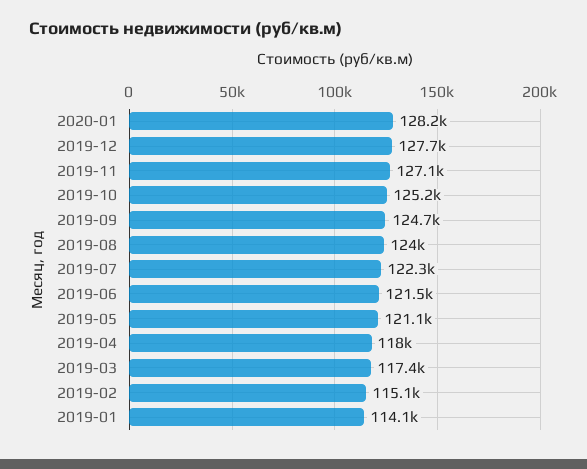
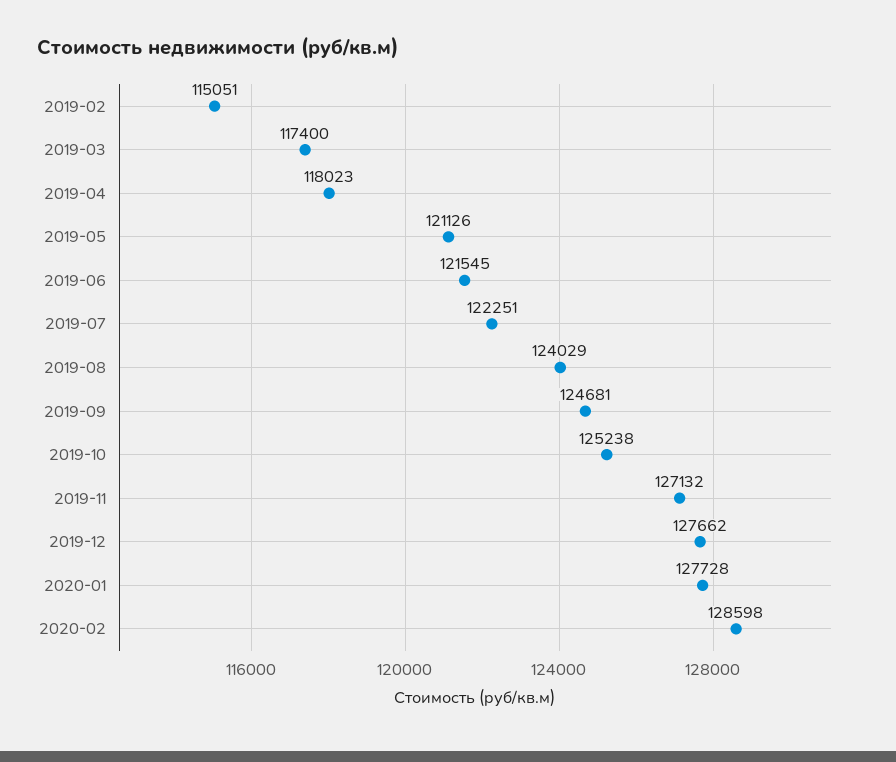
2020-01: 128200 -> 127728
2019-01: 114100 -> none
2020-02: none -> 128598

